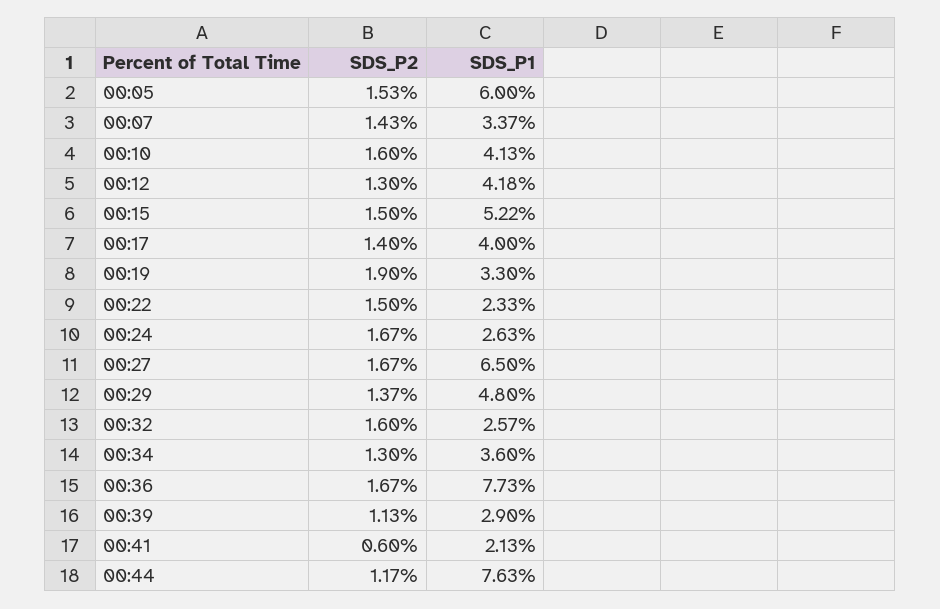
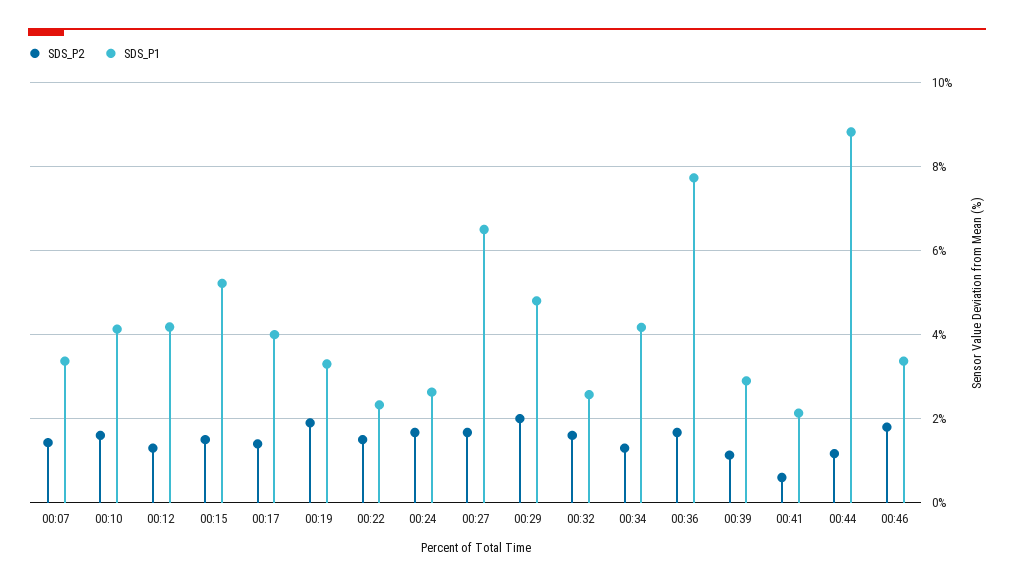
SDS_P2, 00:05: 1.53 -> none
SDS_P1, 00:05: 6 -> none
SDS_P2, 00:29: 1.37 -> 2
SDS_P1, 00:34: 3.6 -> 4.2
SDS_P1, 00:44: 7.63 -> 8.8
SDS_P2, 00:46: none -> 1.8
SDS_P1, 00:46: none -> 3.4

